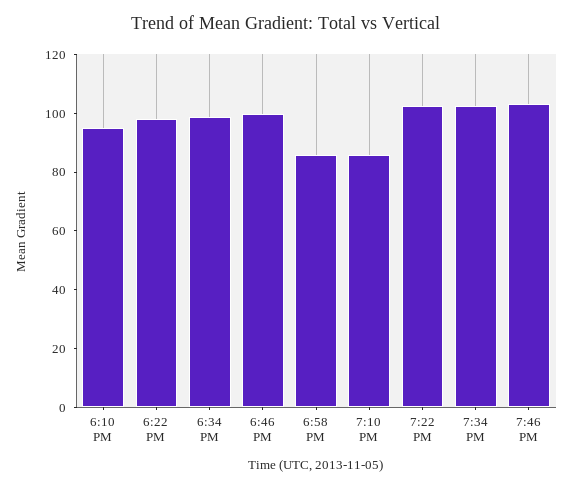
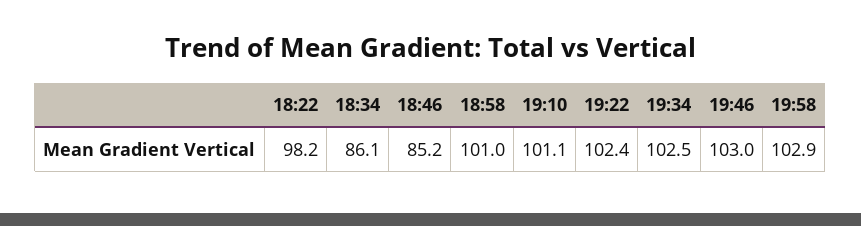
6:10 PM: 95 -> none
6:34 PM: 100 -> 86.1
6:46 PM: 100 -> 85.2
6:58 PM: 85 -> 101
7:10 PM: 85 -> 101.1
19:58: none -> 102.9

